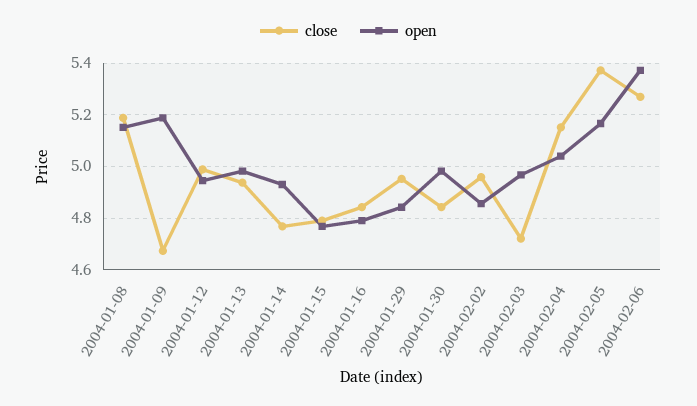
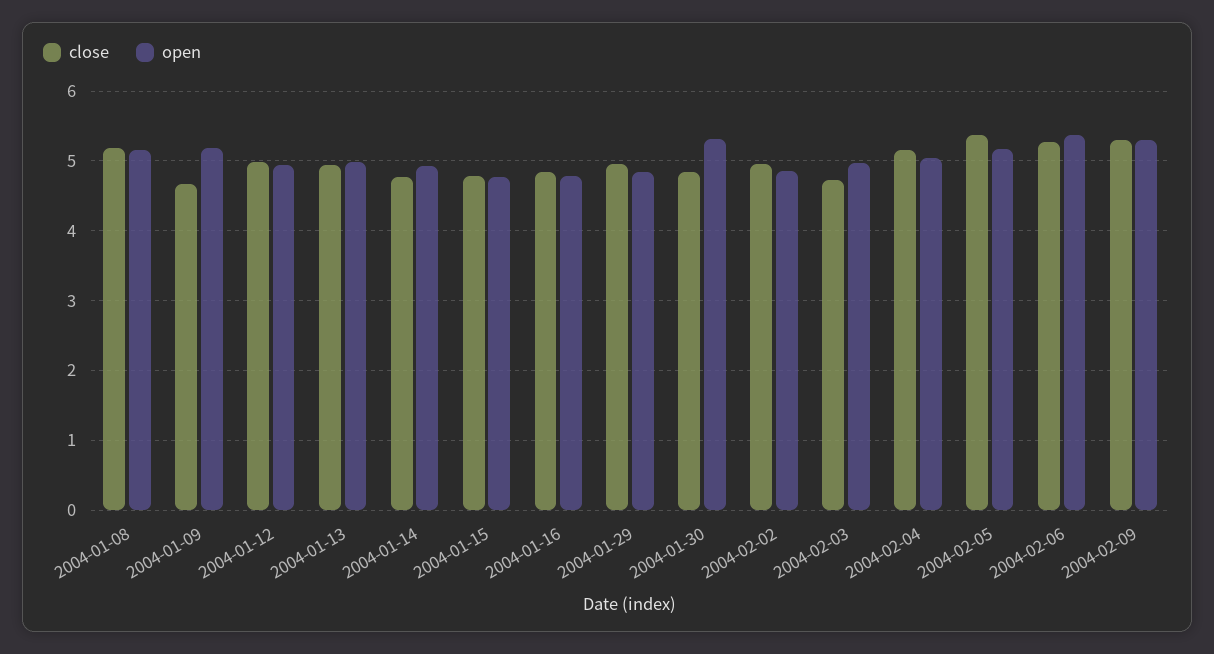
open, 2004-01-30: 4.975 -> 5.3
close, 2004-02-09: none -> 5.3
open, 2004-02-09: none -> 5.3

